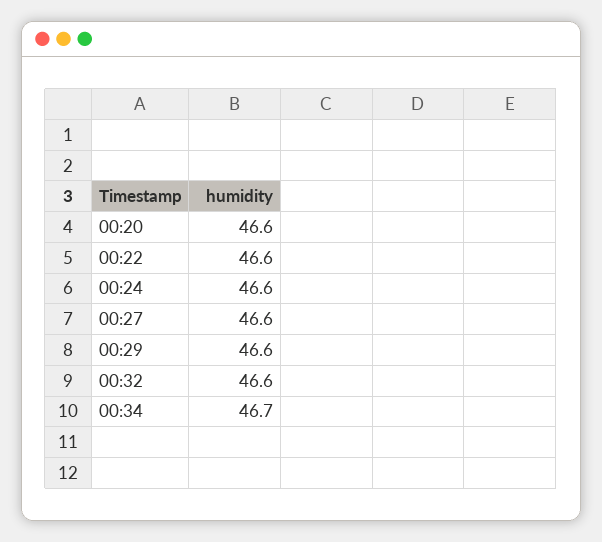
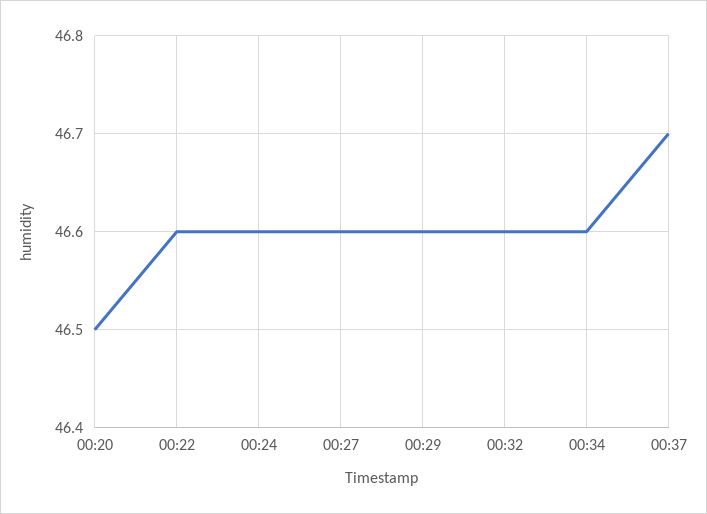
00:20: 46.6 -> 46.5
00:34: 46.7 -> 46.6
00:37: none -> 46.7

